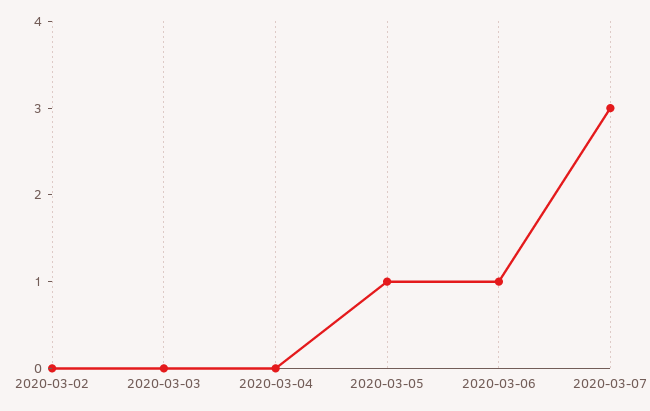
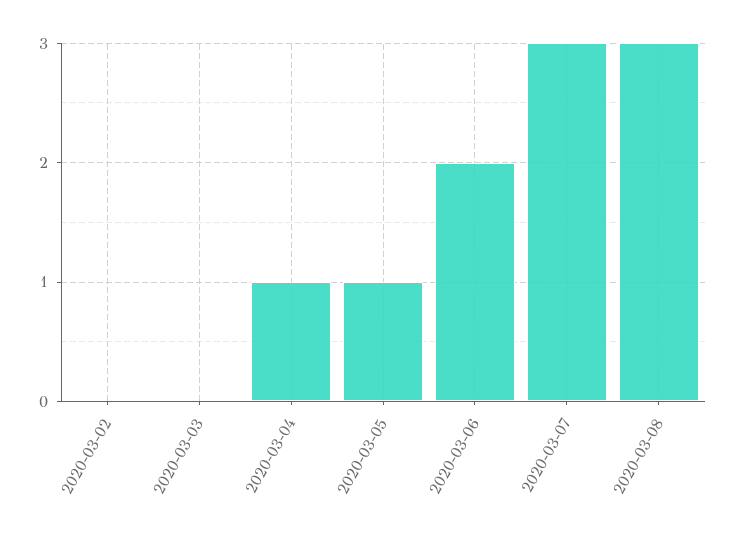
2020-03-04: 0 -> 1
2020-03-06: 1 -> 2
2020-03-08: none -> 3

